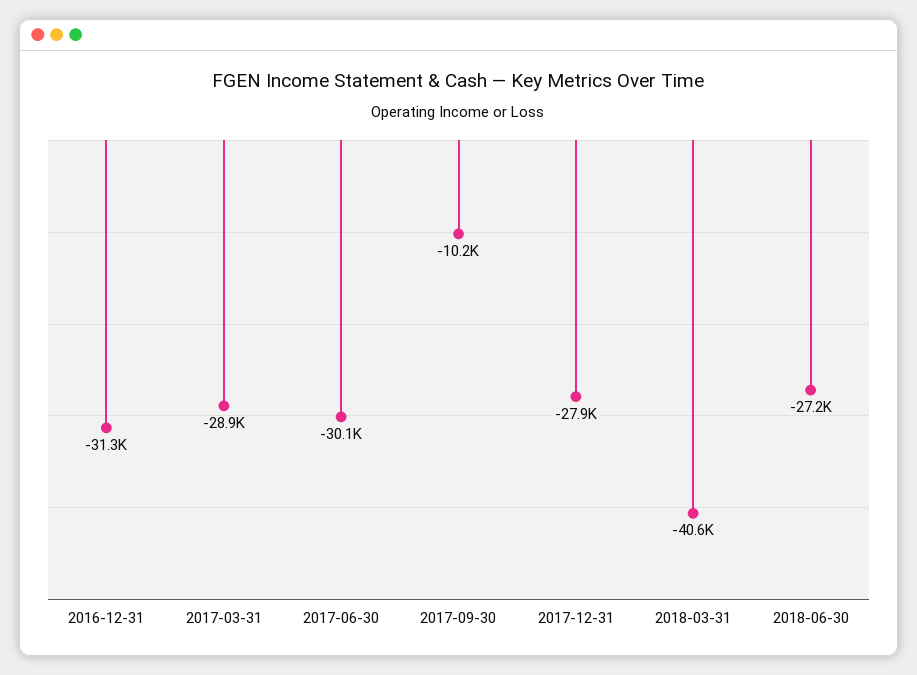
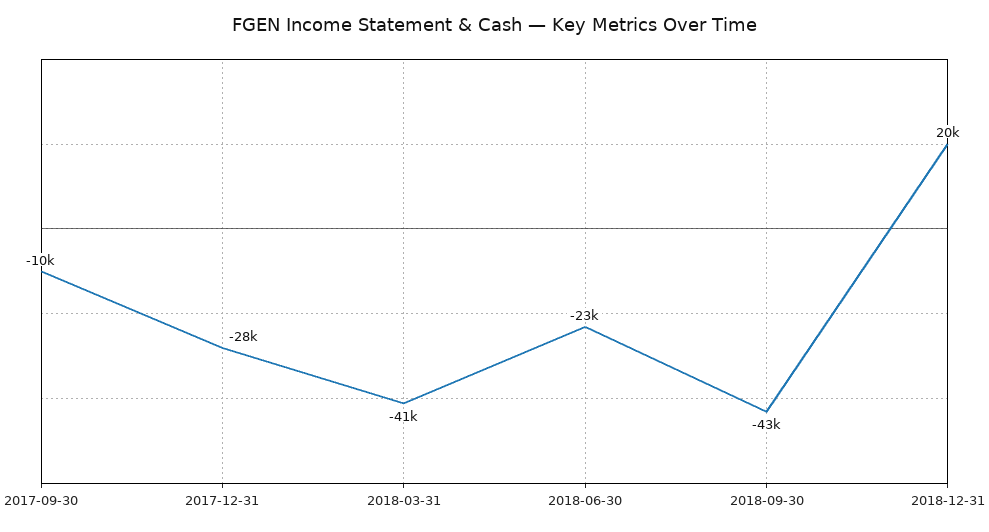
2016-12-31: -31300 -> none
2017-03-31: -28900 -> none
2017-06-30: -30100 -> none
2018-06-30: -27200 -> -23000
2018-09-30: none -> -43000
2018-12-31: none -> 20000

